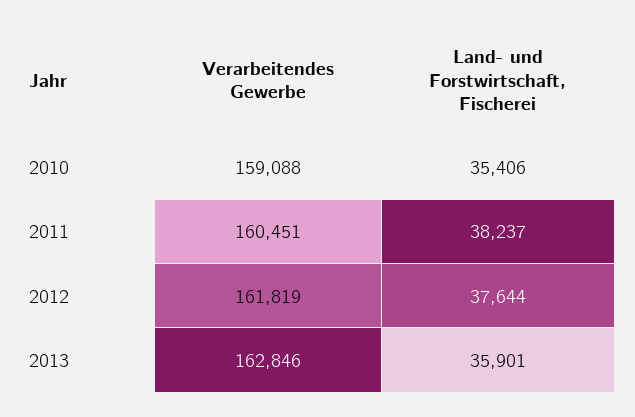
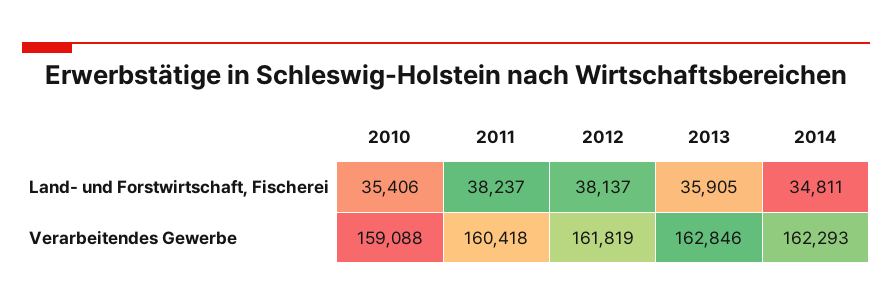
Verarbeitendes Gewerbe, 2011: 160451 -> 160418
Land- und Forstwirtschaft, Fischerei, 2012: 37644 -> 38137
Land- und Forstwirtschaft, Fischerei, 2013: 35901 -> 35905
Land- und Forstwirtschaft, Fischerei, 2014: none -> 34811
Verarbeitendes Gewerbe, 2014: none -> 162293

